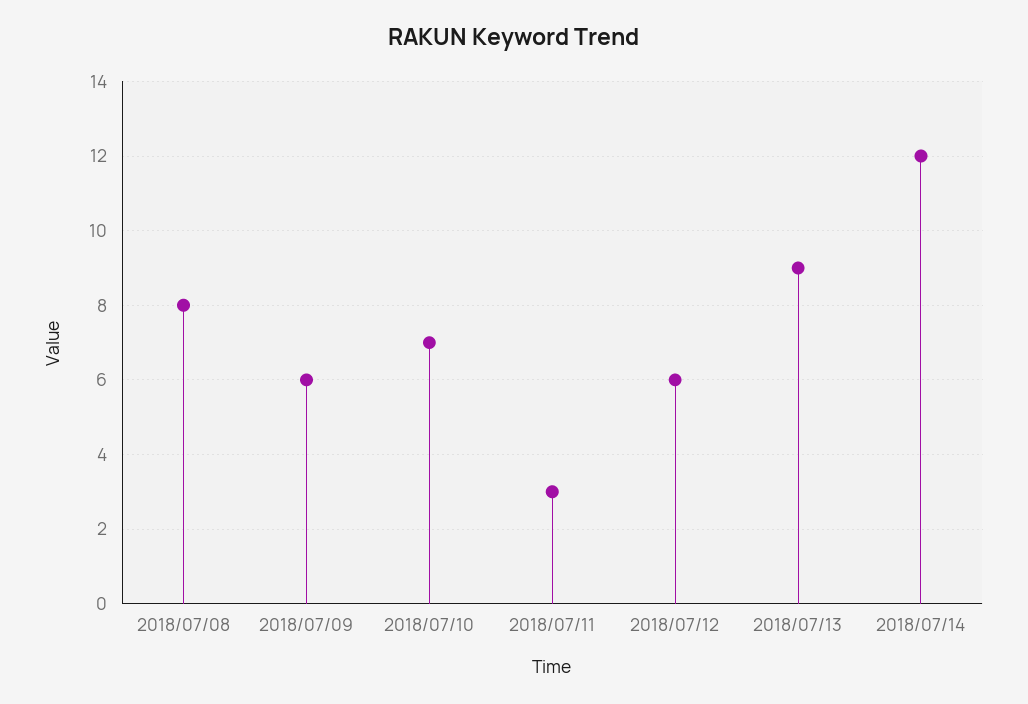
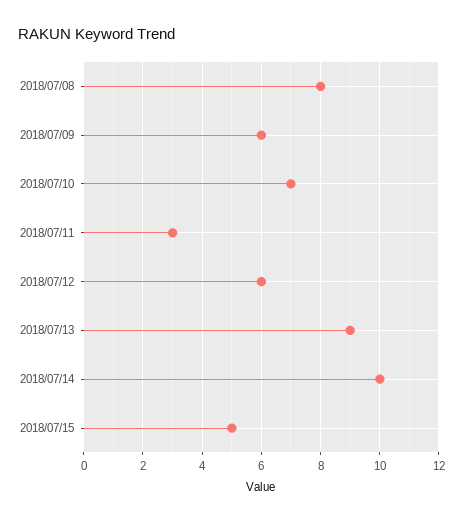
2018/07/14: 12 -> 10
2018/07/15: none -> 5

